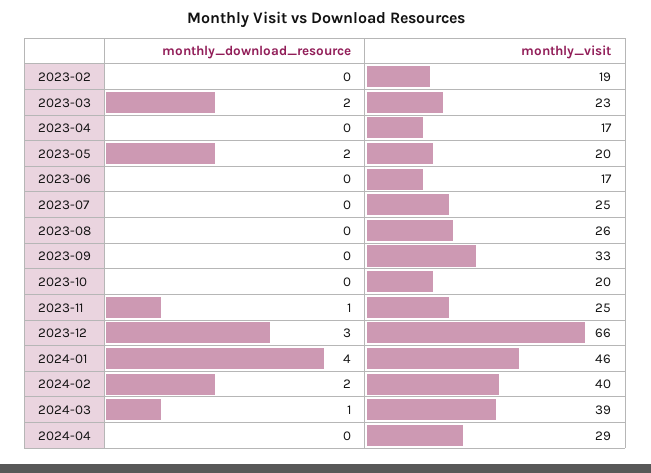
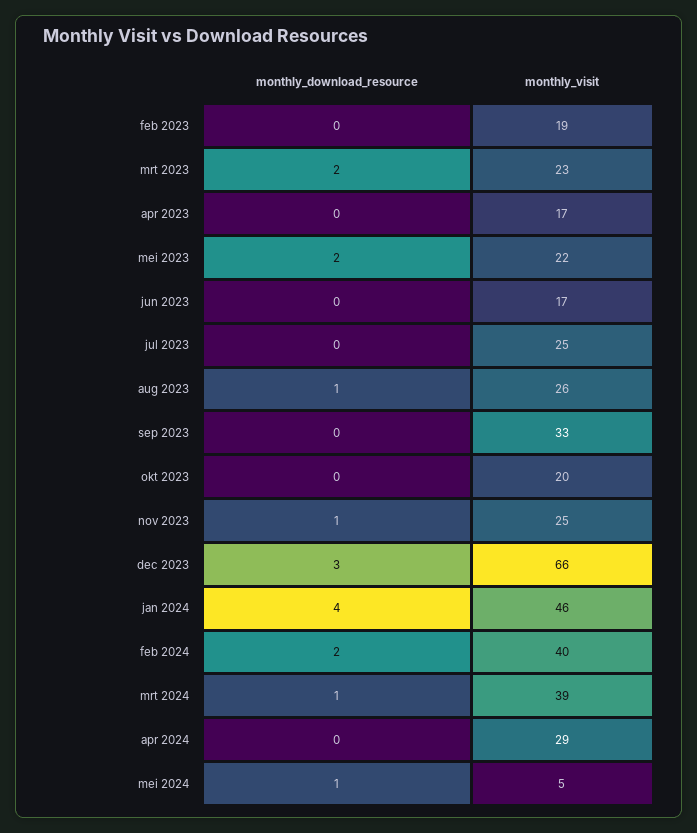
monthly_visit, 2023-05: 20 -> 22
monthly_download_resource, 2023-08: 0 -> 1
monthly_download_resource, mei 2024: none -> 1
monthly_visit, mei 2024: none -> 5

